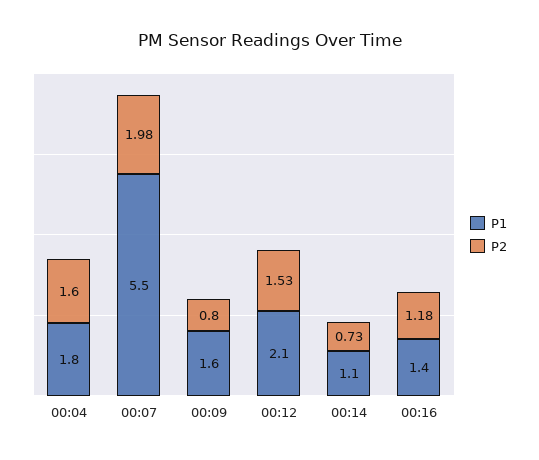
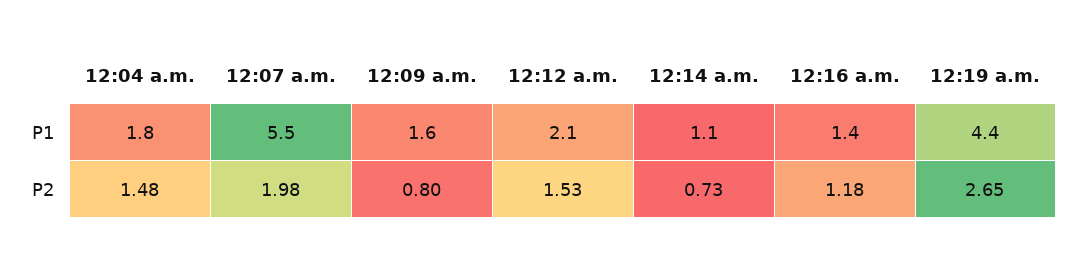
P2, 00:04: 1.6 -> 1.48
P1, 12:19 a.m.: none -> 4.4
P2, 12:19 a.m.: none -> 2.65

